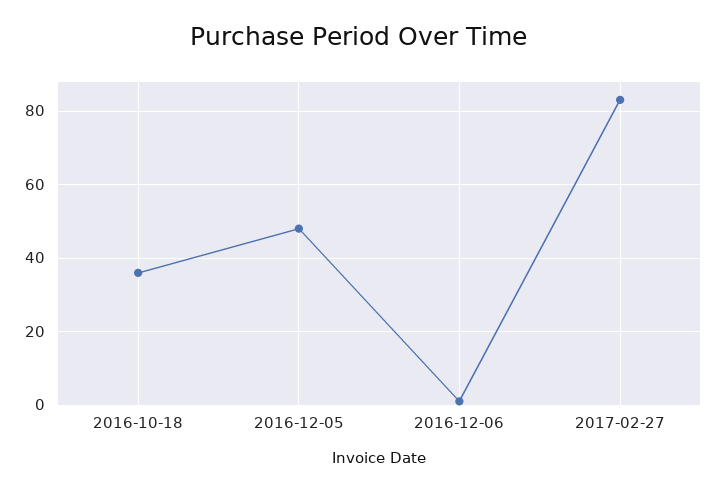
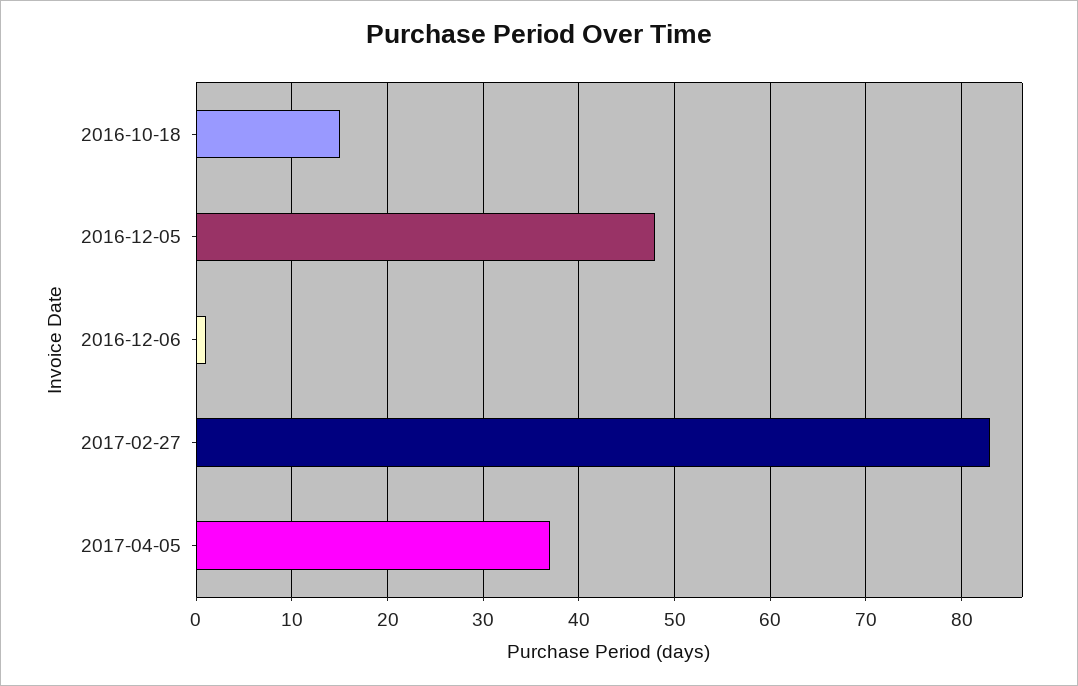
2016-10-18: 35 -> 15
2017-04-05: none -> 37

